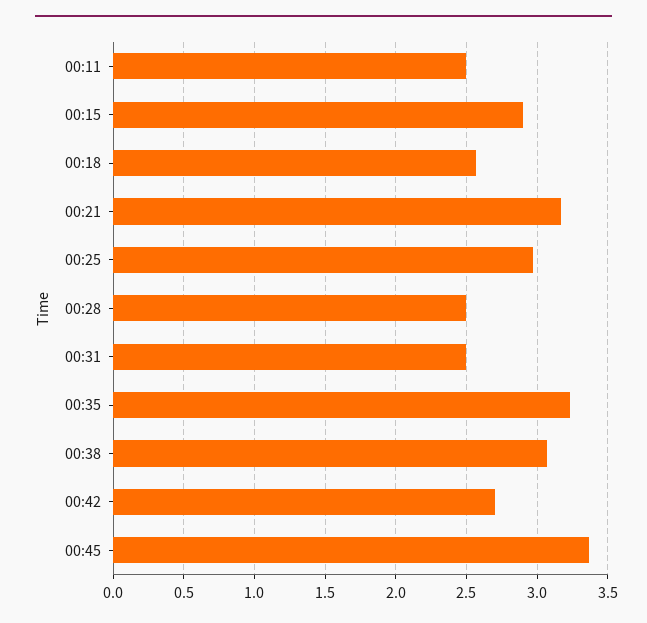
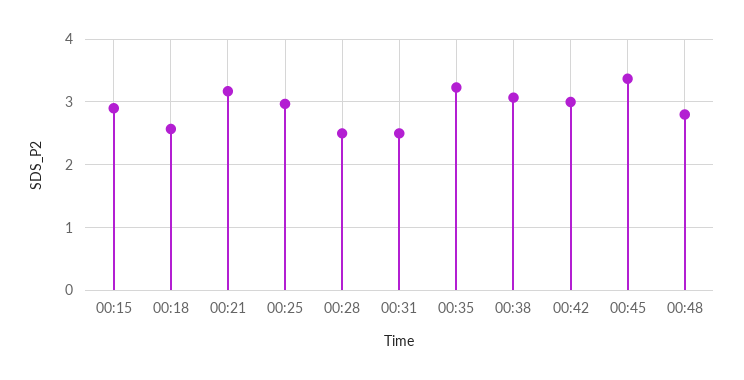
00:11: 2.5 -> none
00:42: 2.7 -> 3
00:48: none -> 2.8

